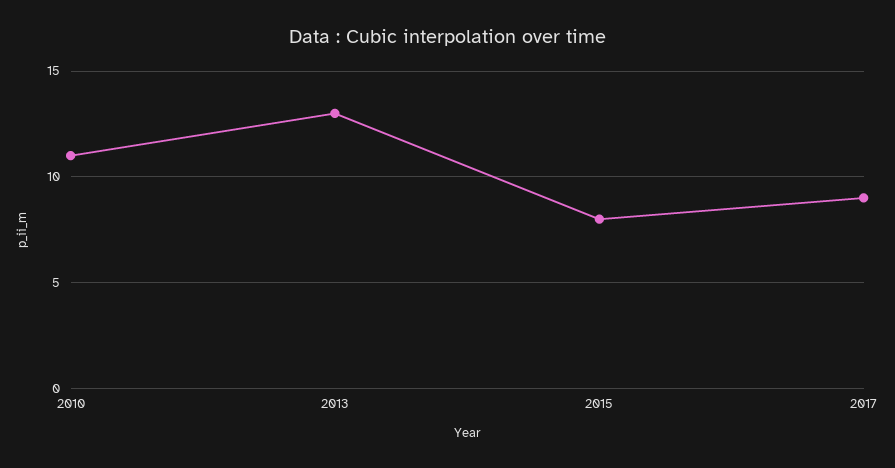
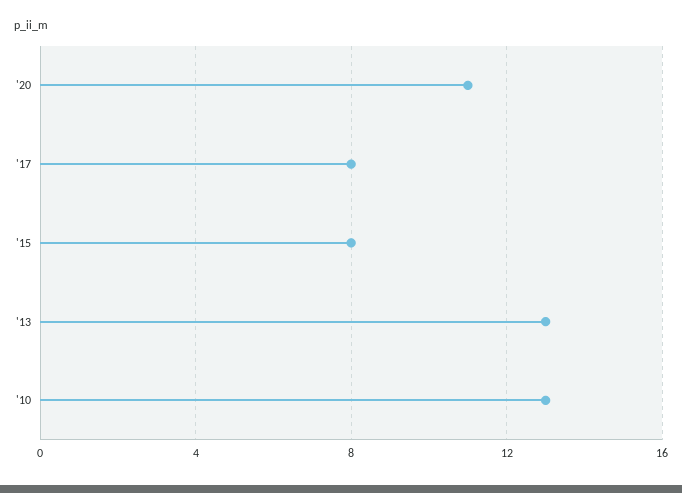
2010: 11 -> 13
2017: 9 -> 8
'20: none -> 11

